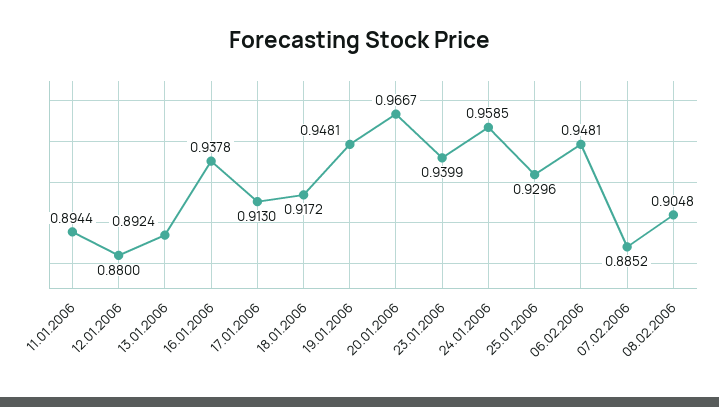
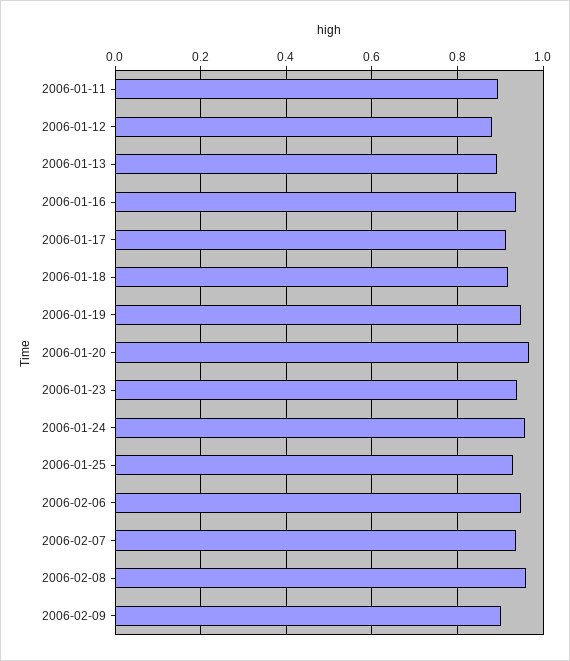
07.02.2006: 0.8852 -> 0.94
08.02.2006: 0.9048 -> 0.96
2006-02-09: none -> 0.9

